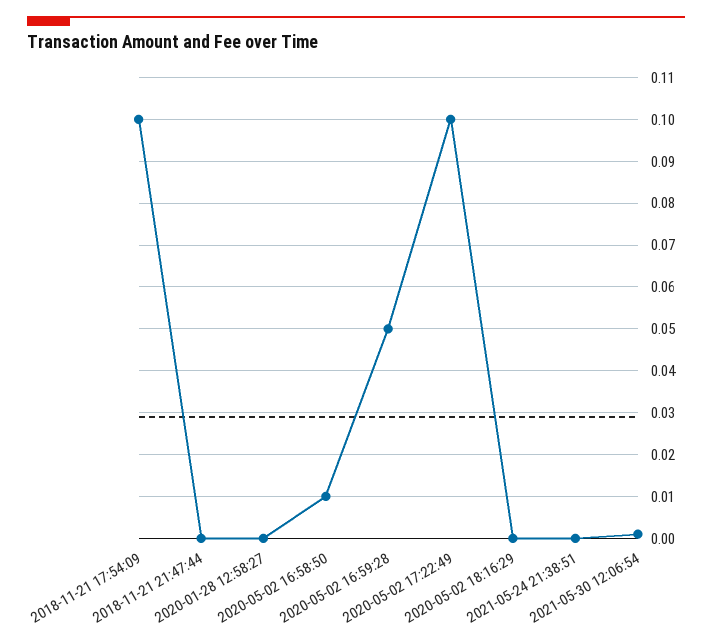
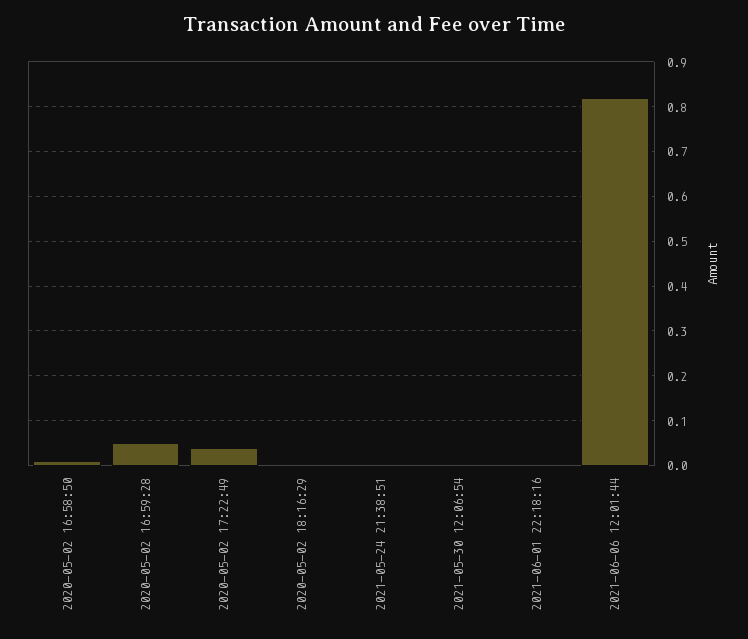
2018-11-21 17:54:09: 0.1 -> none
2018-11-21 21:47:44: 0 -> none
2020-01-28 12:58:27: 0 -> none
2020-05-02 17:22:49: 0.1 -> 0.04
2021-06-01 22:18:16: none -> 0
2021-06-06 12:01:44: none -> 0.82

